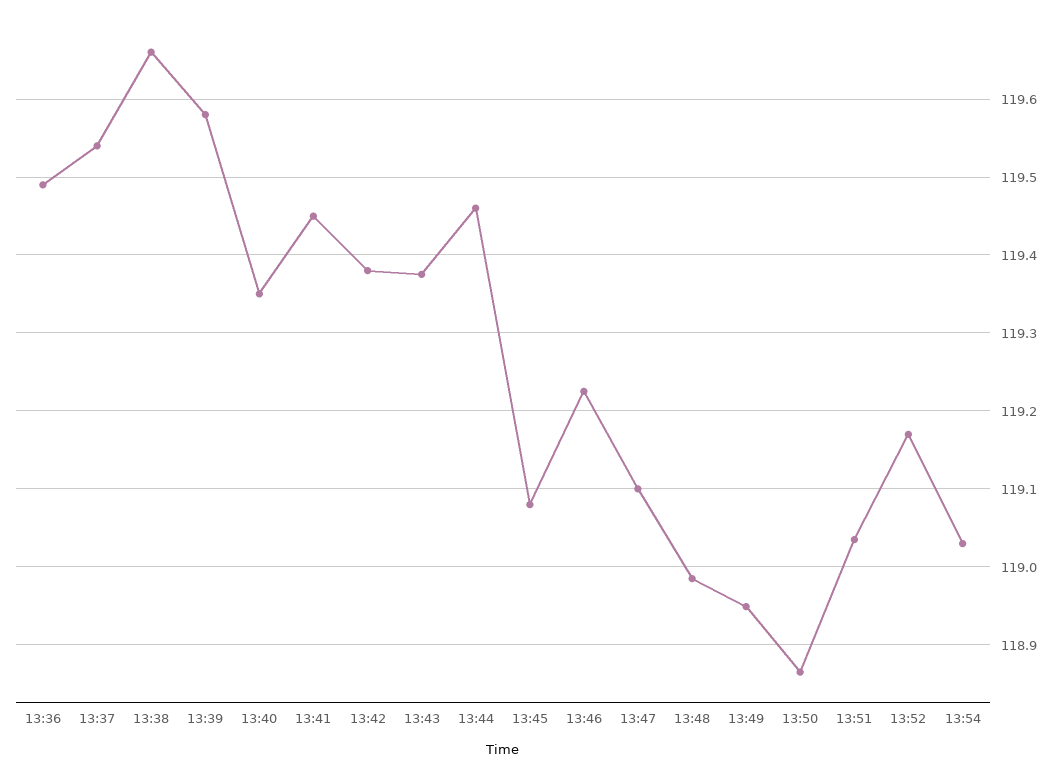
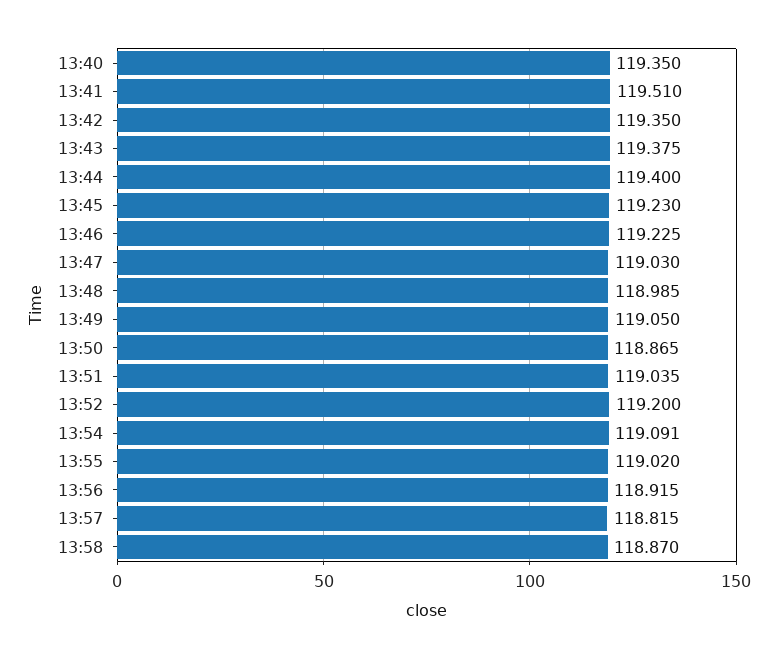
13:36: 119.49 -> none
13:37: 119.54 -> none
13:38: 119.66 -> none
13:39: 119.58 -> none
13:41: 119.45 -> 119.51
13:42: 119.38 -> 119.35
13:44: 119.46 -> 119.4
13:45: 119.08 -> 119.23
13:47: 119.1 -> 119.03
13:49: 118.95 -> 119.05
13:52: 119.17 -> 119.2
13:54: 119.03 -> 119.091
13:55: none -> 119.02
13:56: none -> 118.915
13:57: none -> 118.815
13:58: none -> 118.87

